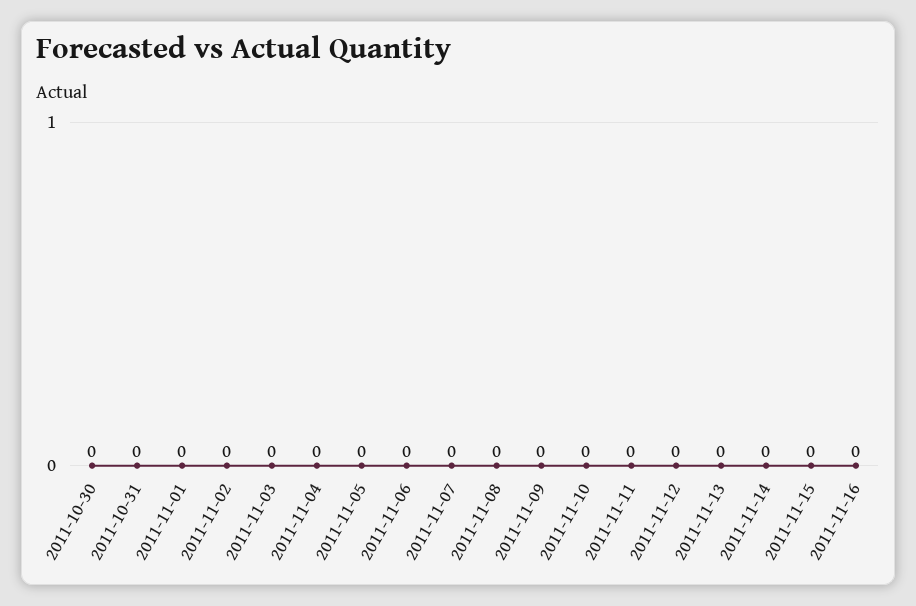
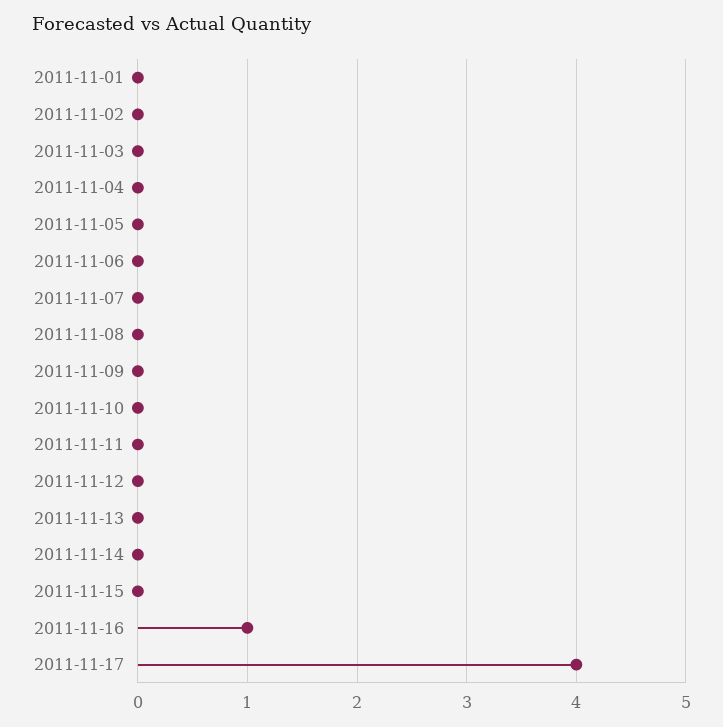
2011-10-30: 0 -> none
2011-10-31: 0 -> none
2011-11-16: 0 -> 1
2011-11-17: none -> 4

